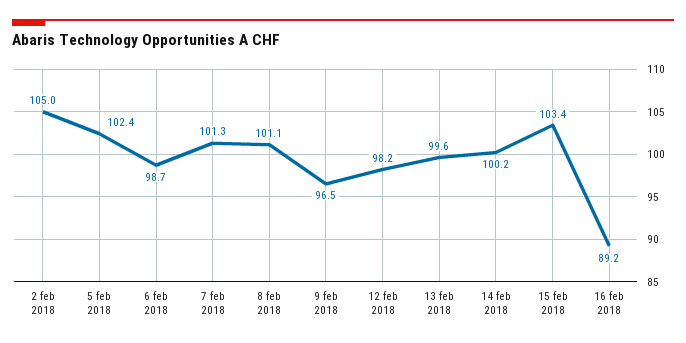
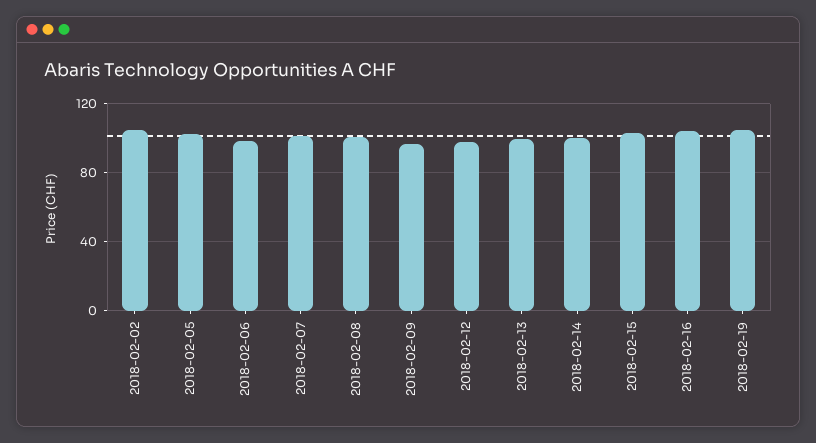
16 feb 2018: 89.2 -> 105
2018-02-19: none -> 105

